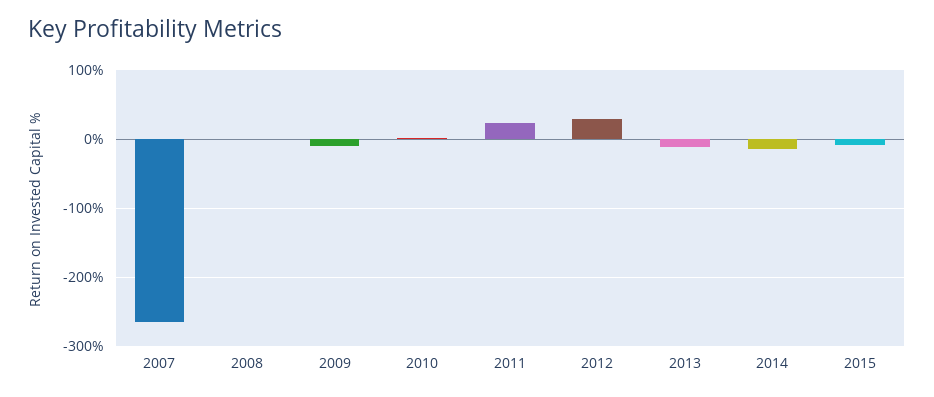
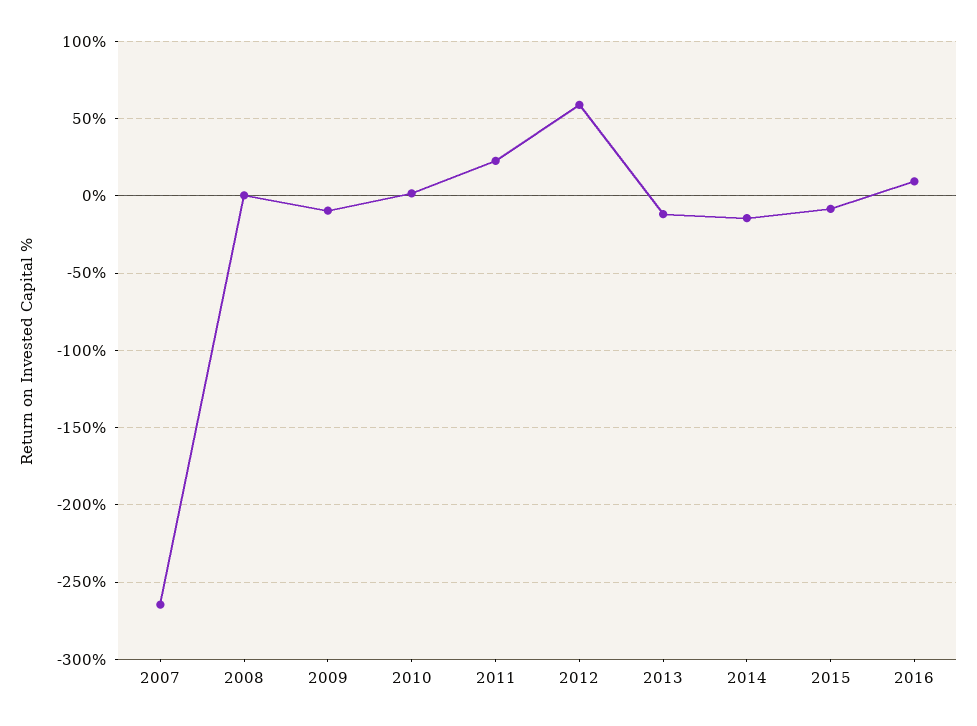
2012: 30 -> 60
2016: none -> 10

